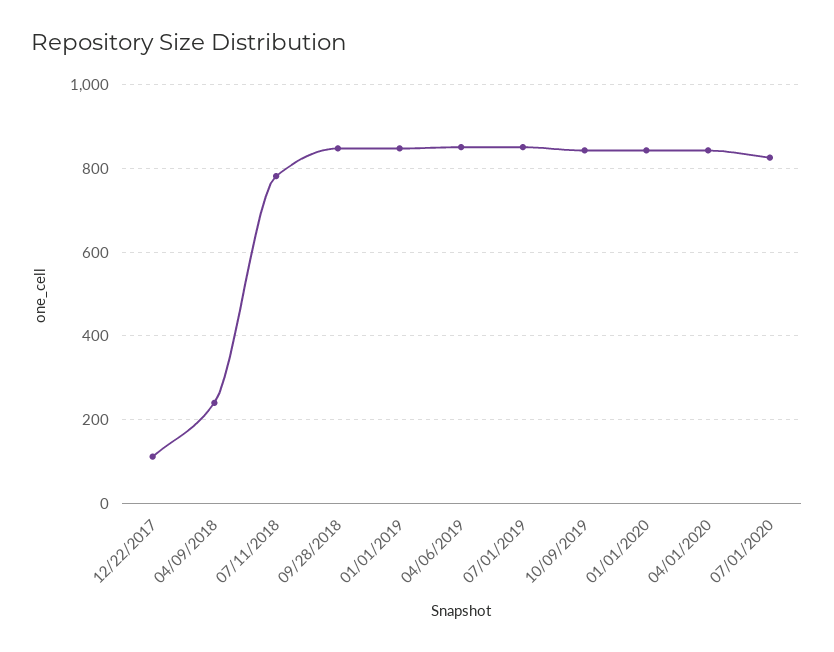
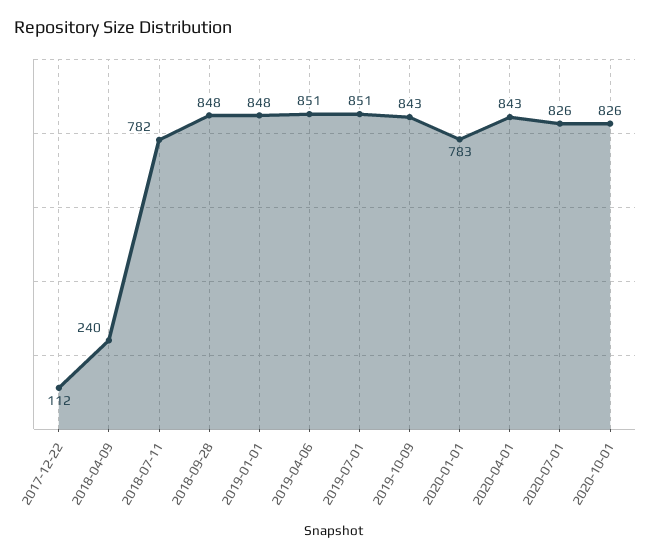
01/01/2020: 840 -> 783
2020-10-01: none -> 826

